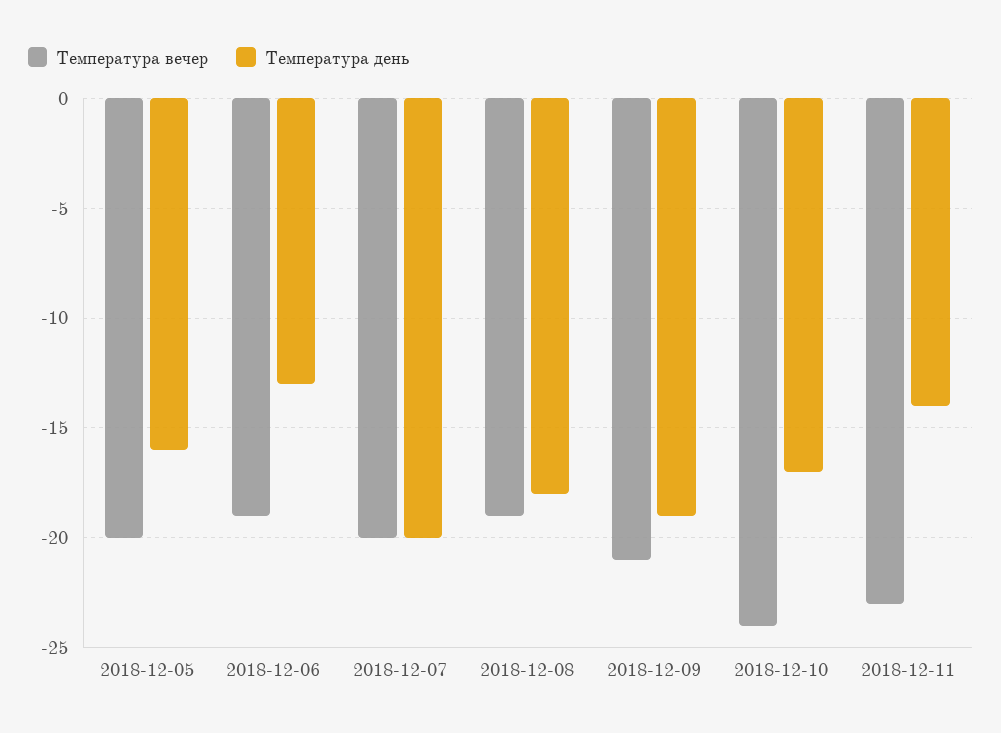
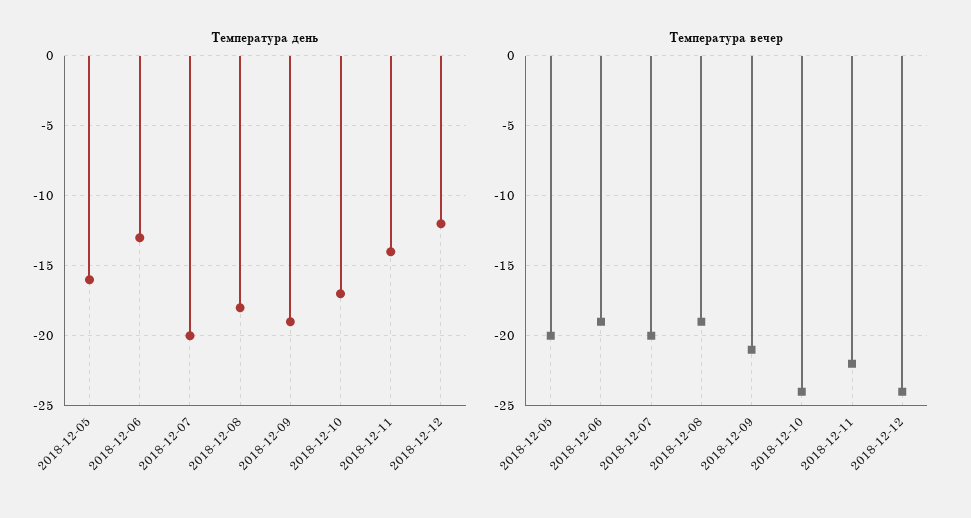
Температура вечер, 2018-12-11: -23 -> -22
Температура день, 2018-12-12: none -> -12
Температура вечер, 2018-12-12: none -> -24

